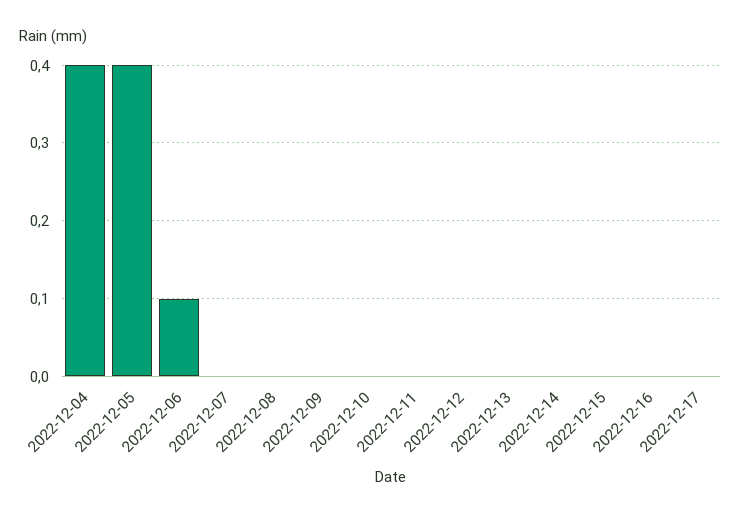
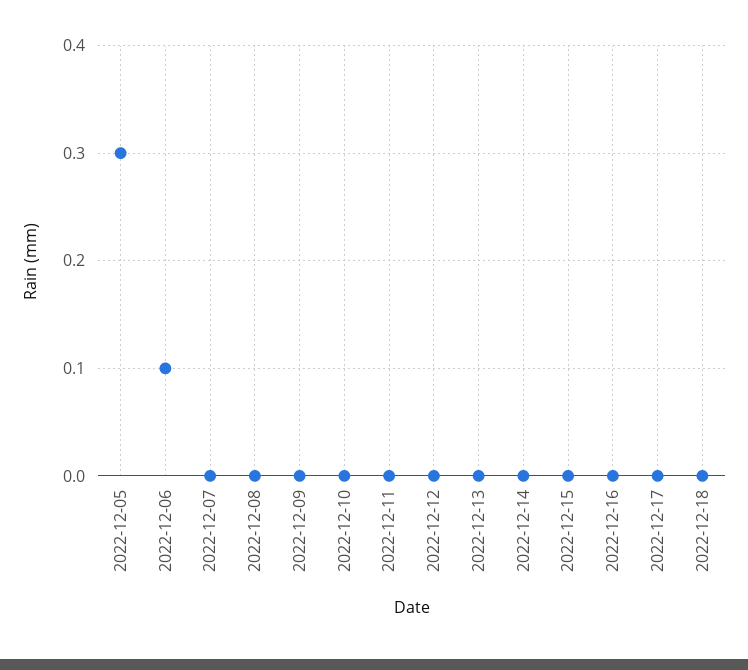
2022-12-04: 0.4 -> none
2022-12-05: 0.4 -> 0.3
2022-12-18: none -> 0

